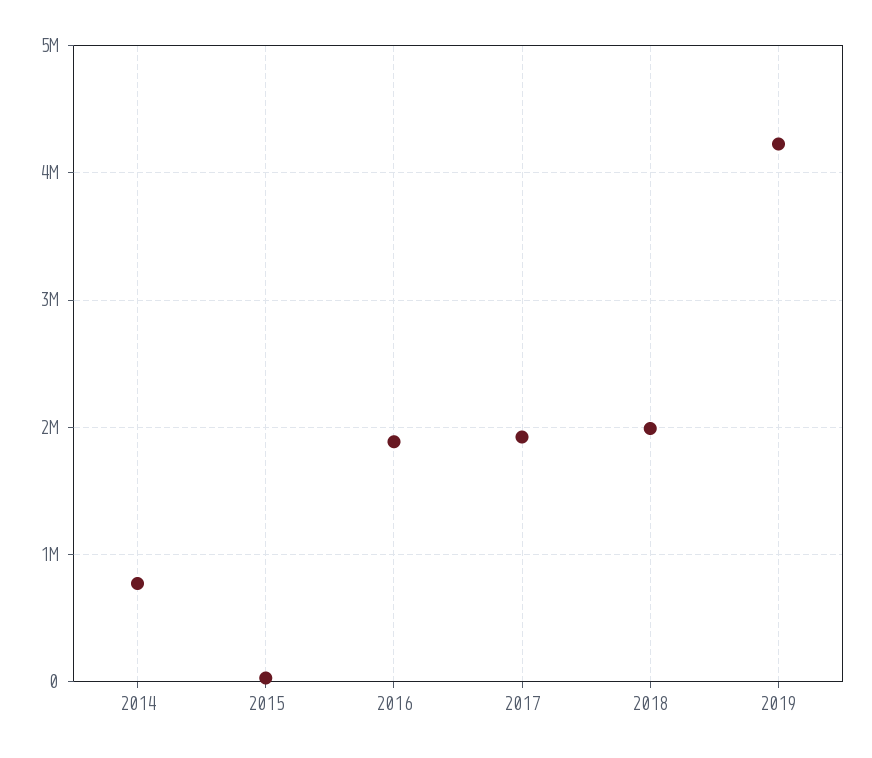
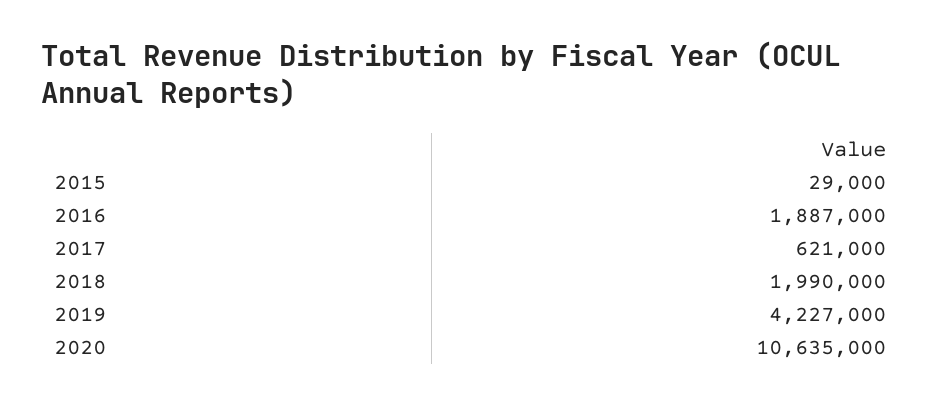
2014: 800000 -> none
2017: 1900000 -> 621000
2020: none -> 10635000

